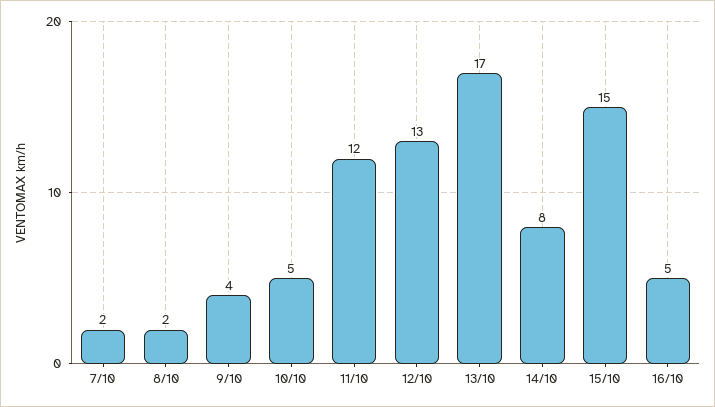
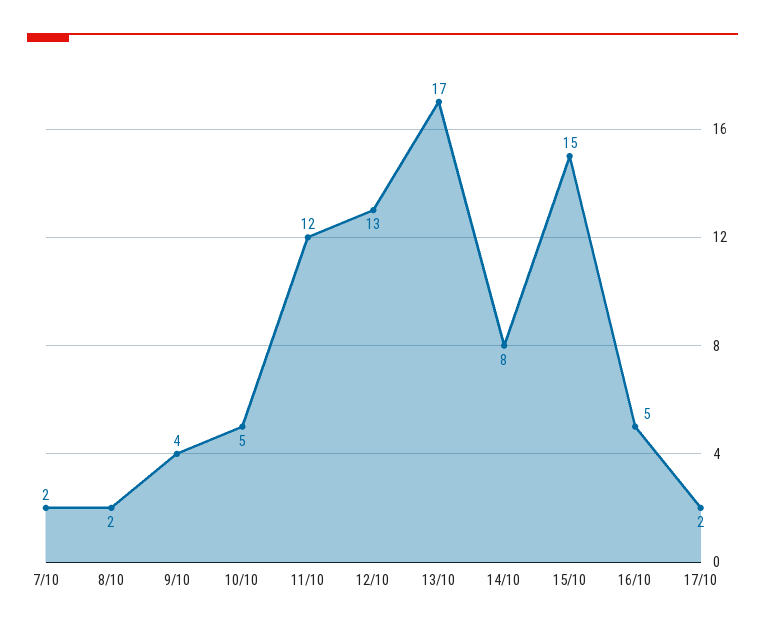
17/10: none -> 2

